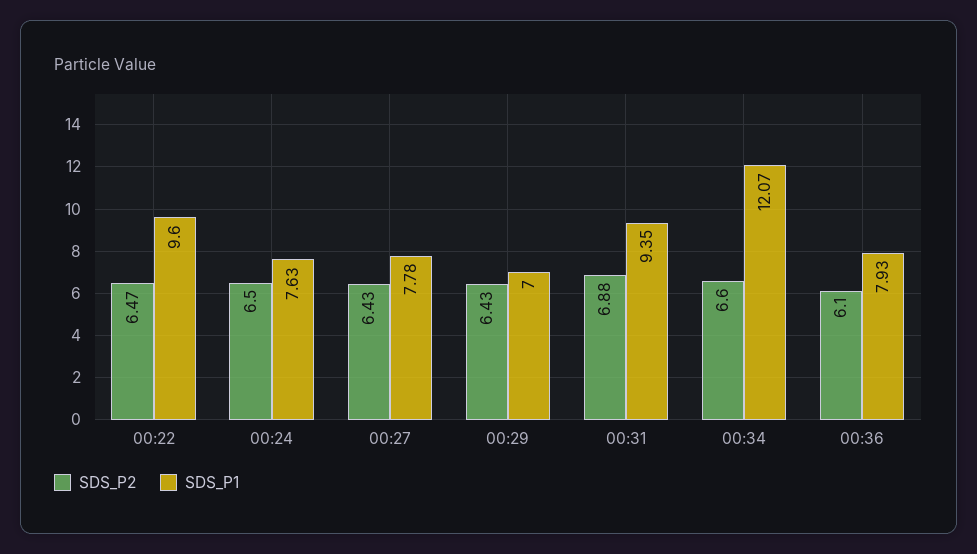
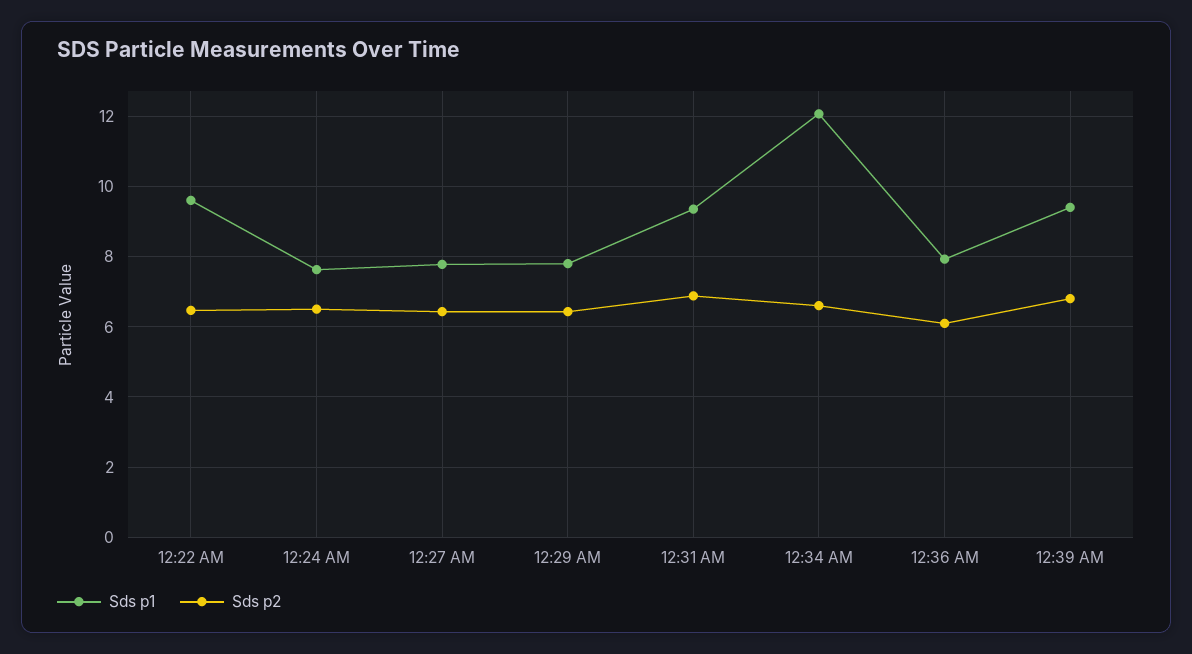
SDS_P1, 00:29: 7 -> 7.8
SDS_P1, 12:39 AM: none -> 9.4
SDS_P2, 12:39 AM: none -> 6.8

